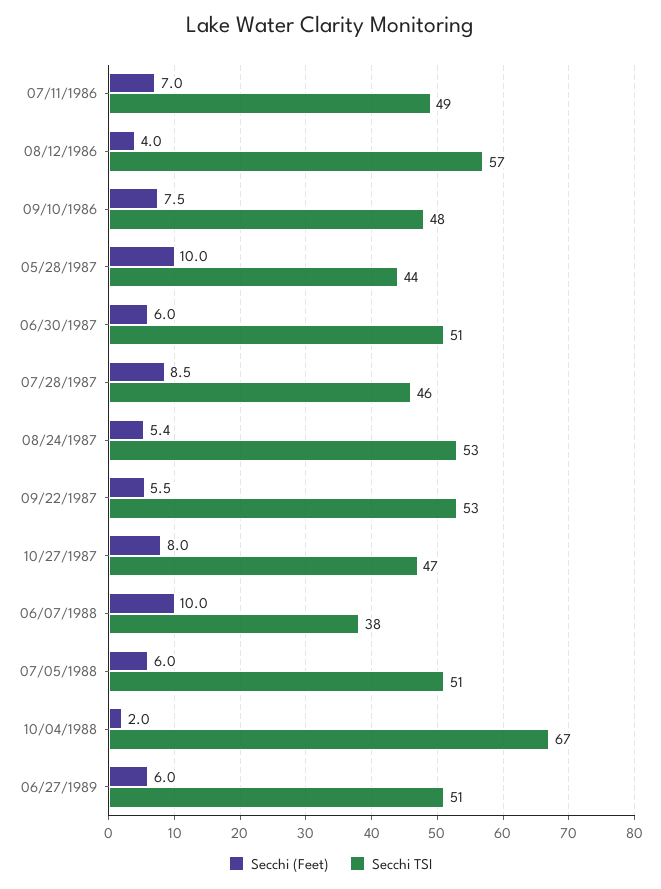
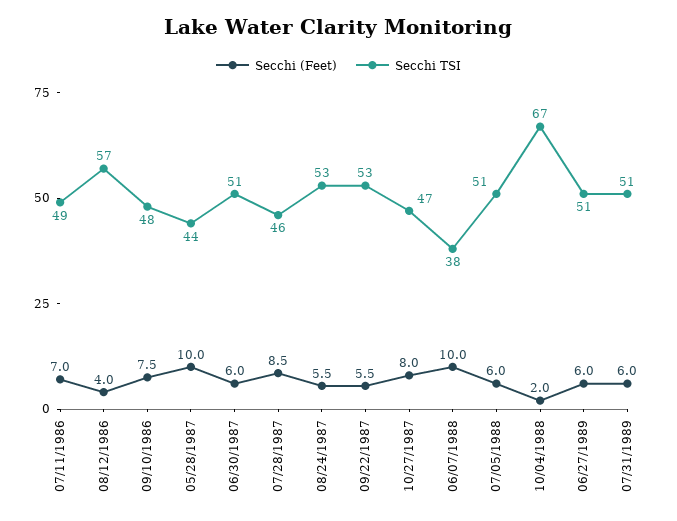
Secchi (Feet), 08/24/1987: 5.4 -> 5.5
Secchi (Feet), 07/31/1989: none -> 6
Secchi TSI, 07/31/1989: none -> 51

